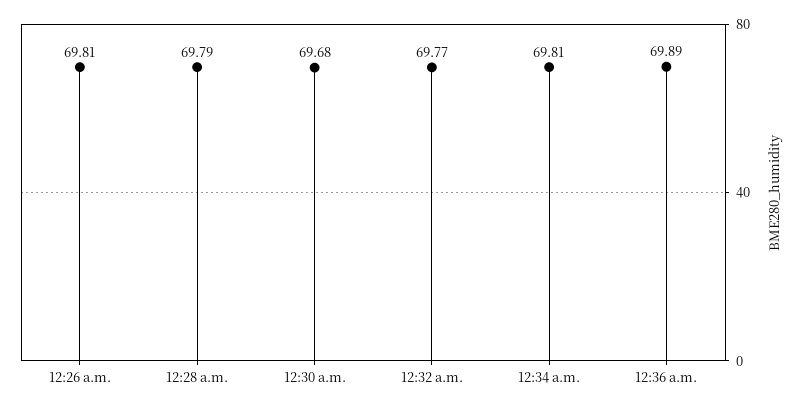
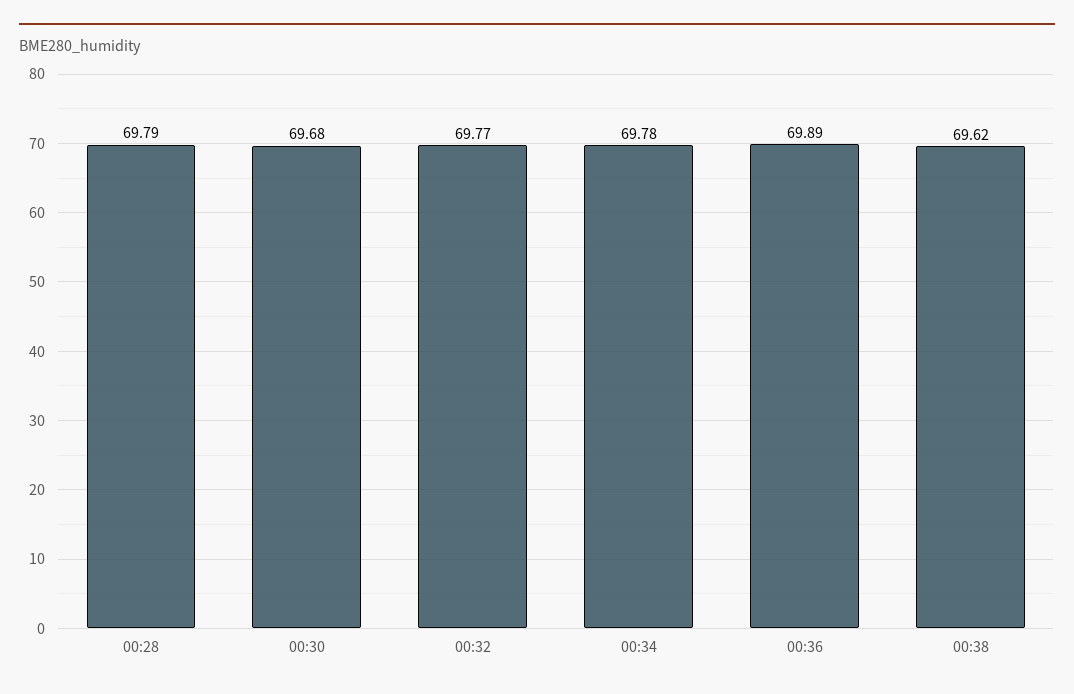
12:26 a.m.: 69.81 -> none
12:34 a.m.: 69.81 -> 69.78
00:38: none -> 69.62

